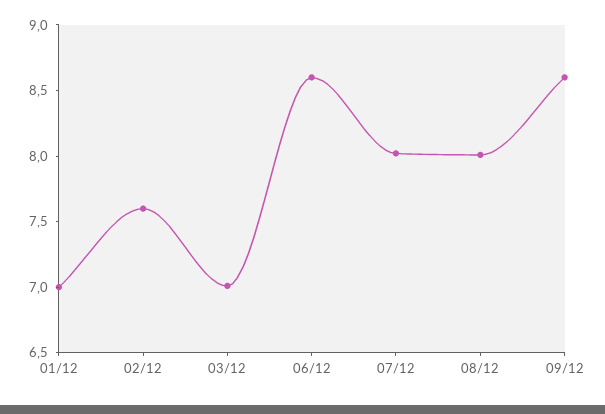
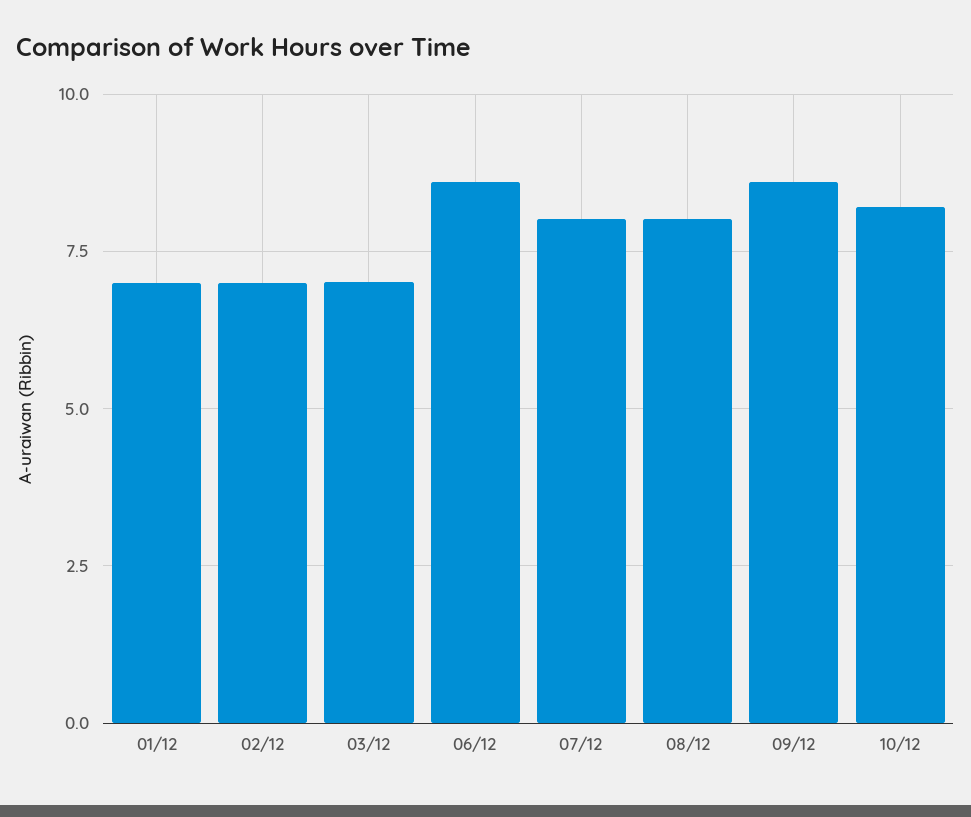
02/12: 7.6 -> 7
10/12: none -> 8.25

